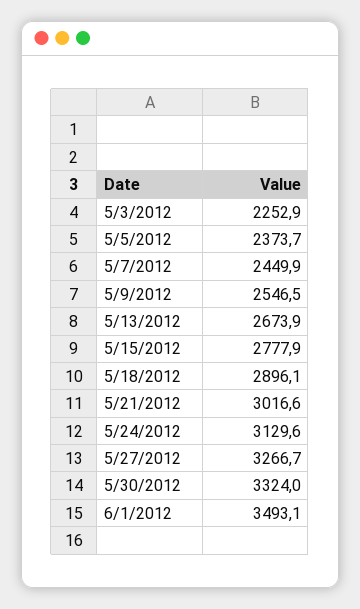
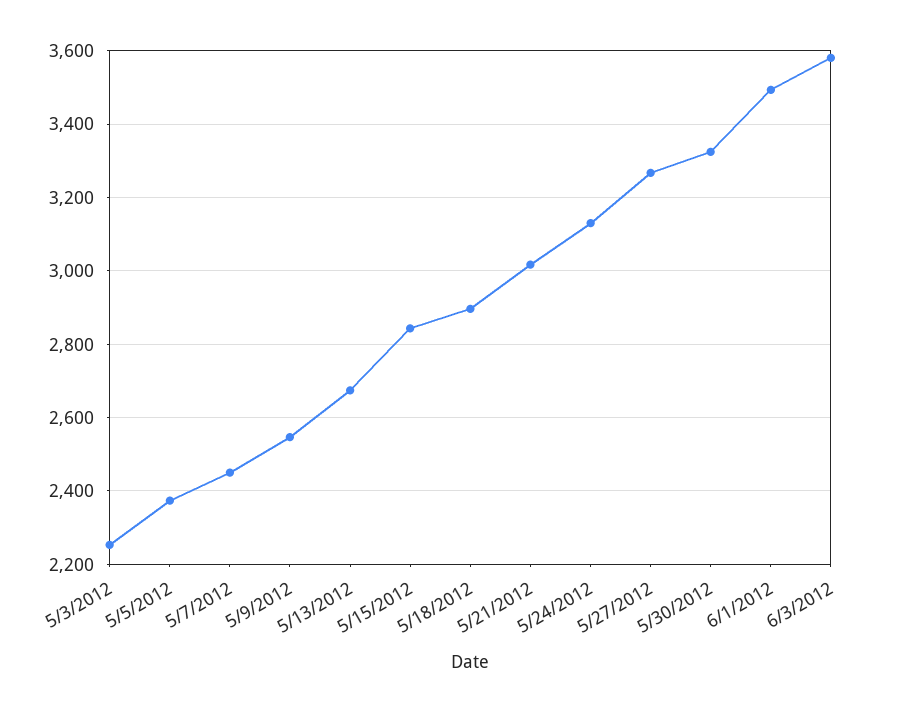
5/15/2012: 2777.9 -> 2840
6/3/2012: none -> 3580

